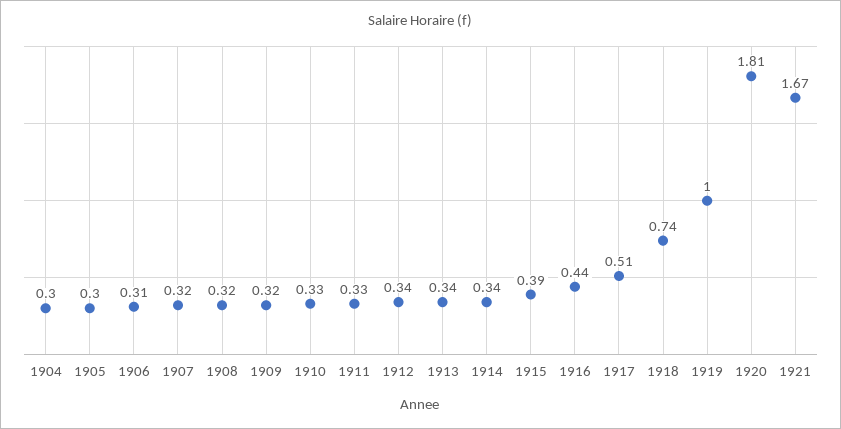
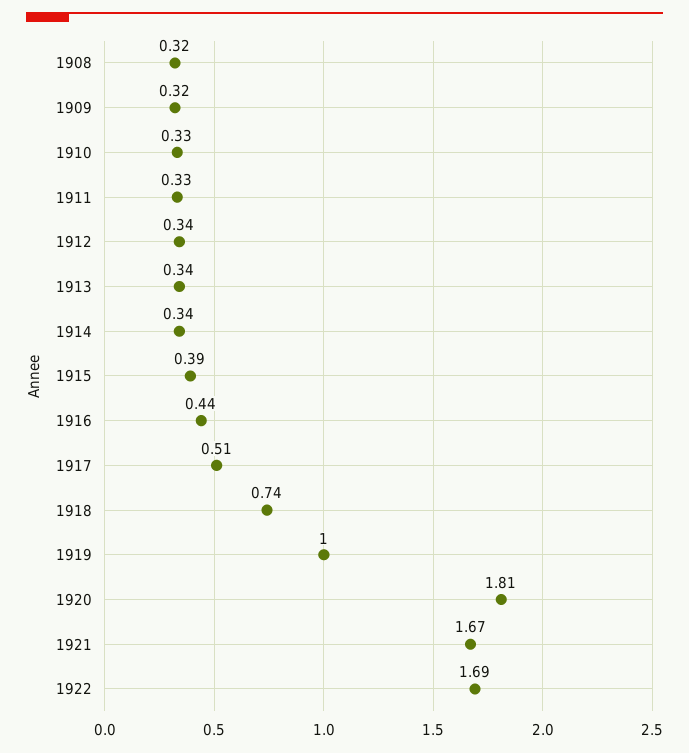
1904: 0.3 -> none
1905: 0.3 -> none
1906: 0.31 -> none
1907: 0.32 -> none
1922: none -> 1.69

